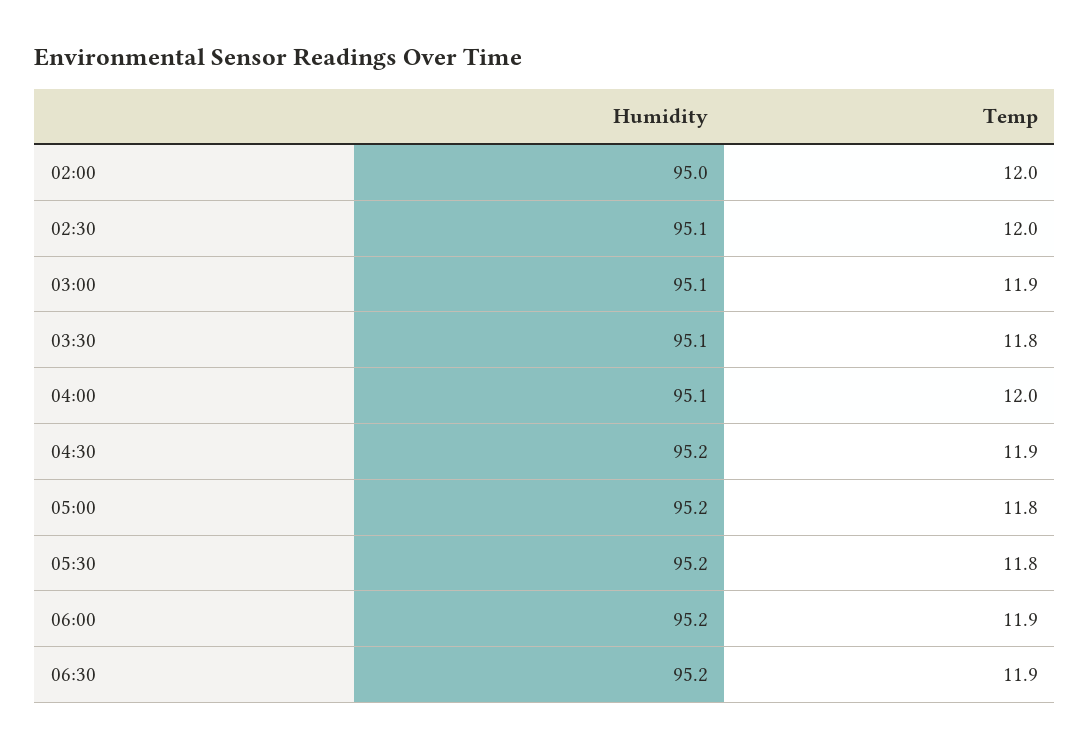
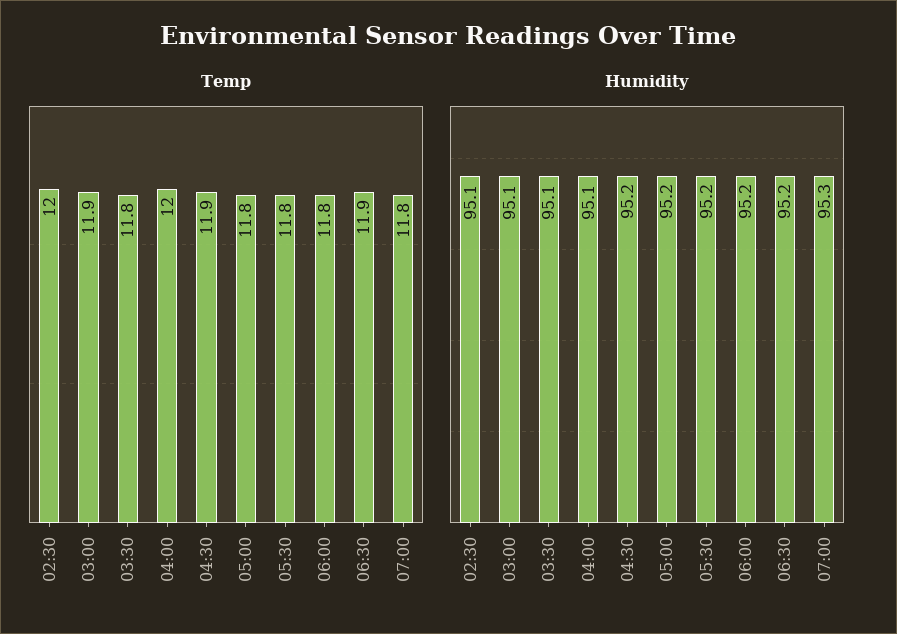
Humidity, 02:00: 95 -> none
Temp, 02:00: 12 -> none
Temp, 06:00: 11.9 -> 11.8
Temp, 07:00: none -> 11.8
Humidity, 07:00: none -> 95.3

